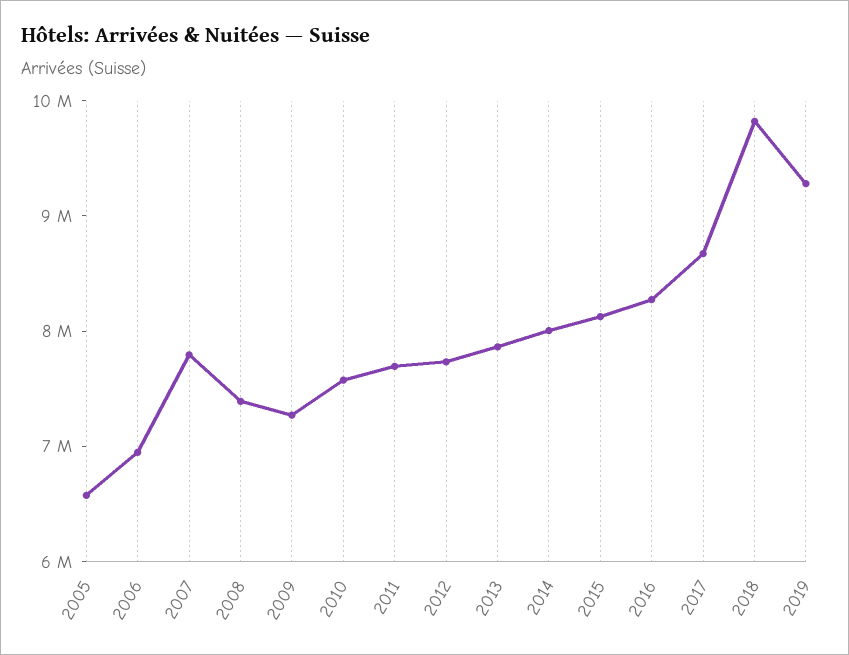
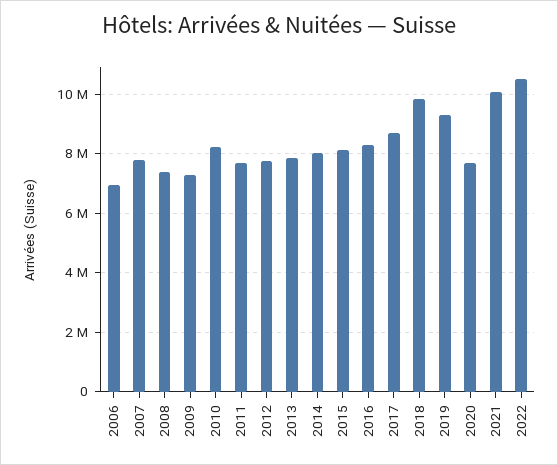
2005: 6600000 -> none
2010: 7600000 -> 8250000
2020: none -> 7750000
2021: none -> 10000000
2022: none -> 10500000

